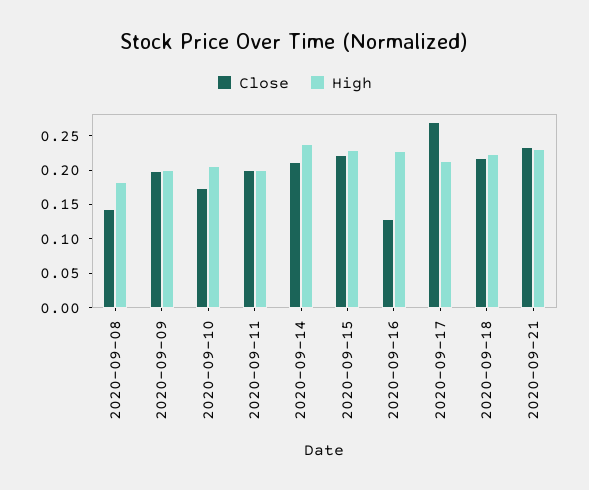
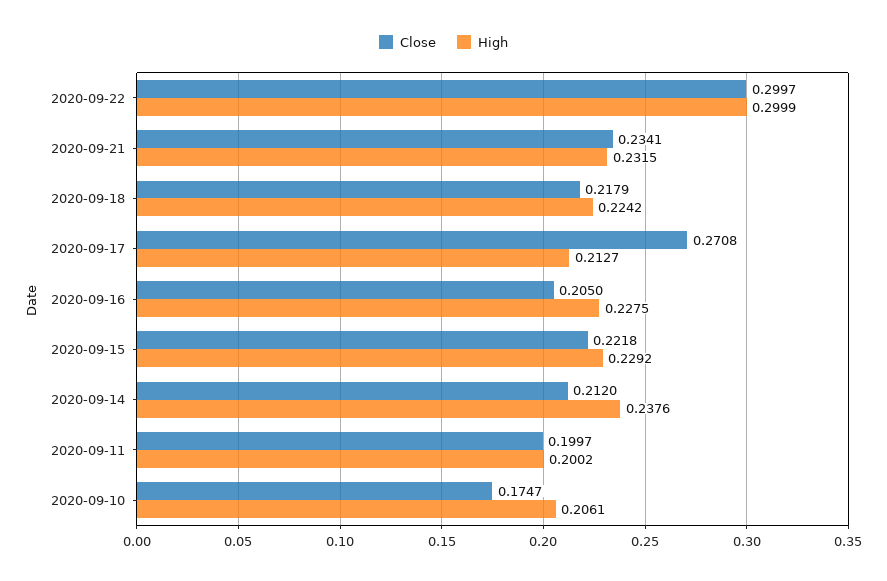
Close, 2020-09-08: 0.15 -> none
High, 2020-09-08: 0.175 -> none
Close, 2020-09-09: 0.2 -> none
High, 2020-09-09: 0.2 -> none
Close, 2020-09-16: 0.125 -> 0.205
Close, 2020-09-22: none -> 0.2997
High, 2020-09-22: none -> 0.2999

